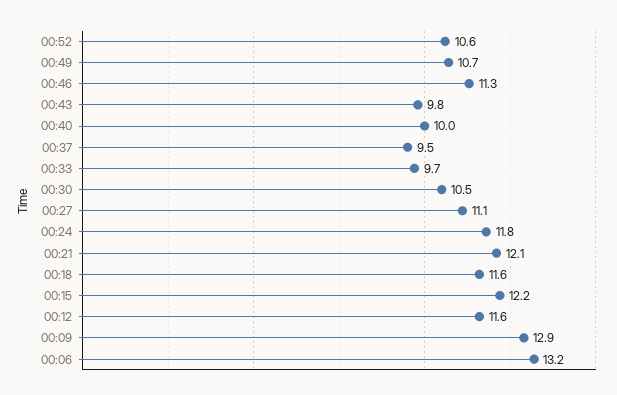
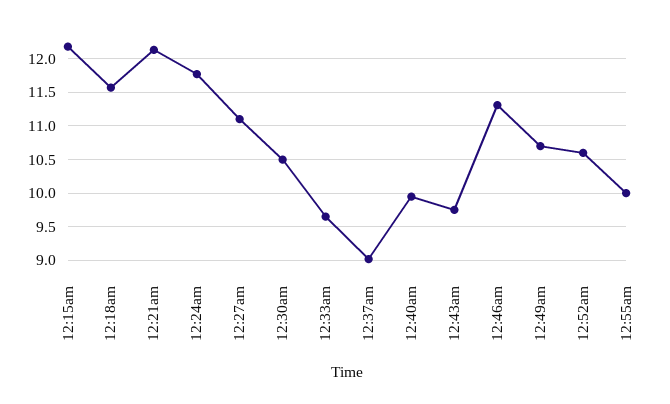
00:37: 9.5 -> 9
00:12: 11.6 -> none
00:09: 12.9 -> none
00:06: 13.2 -> none
12:55am: none -> 10

